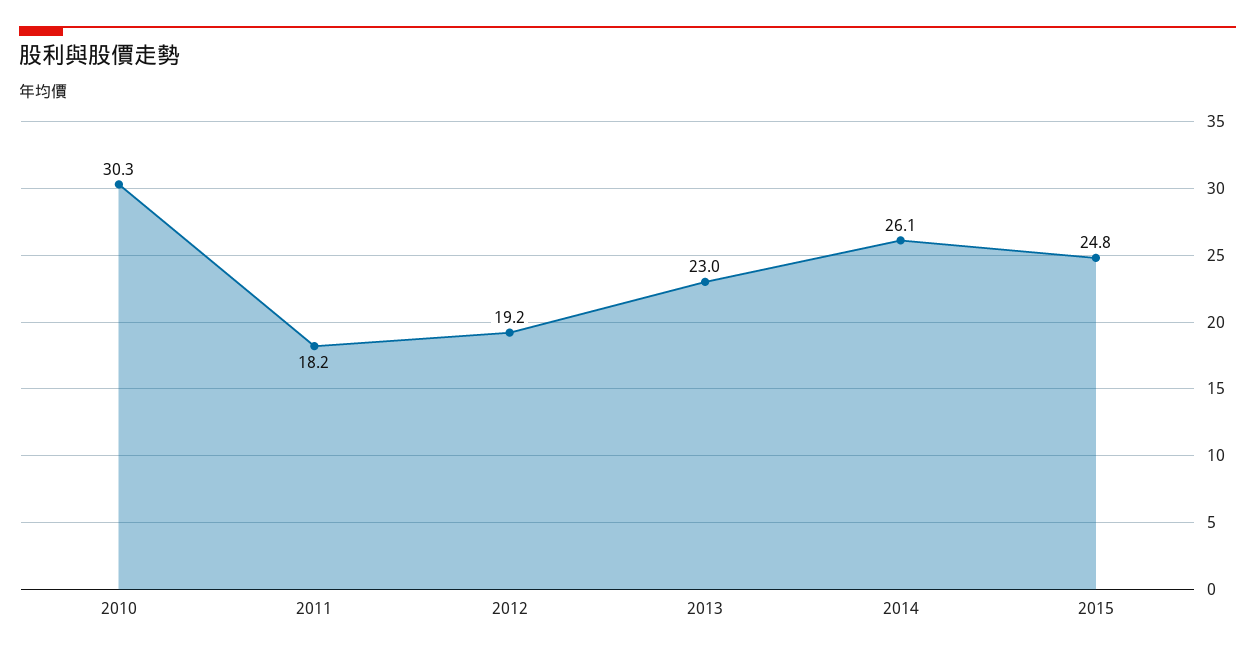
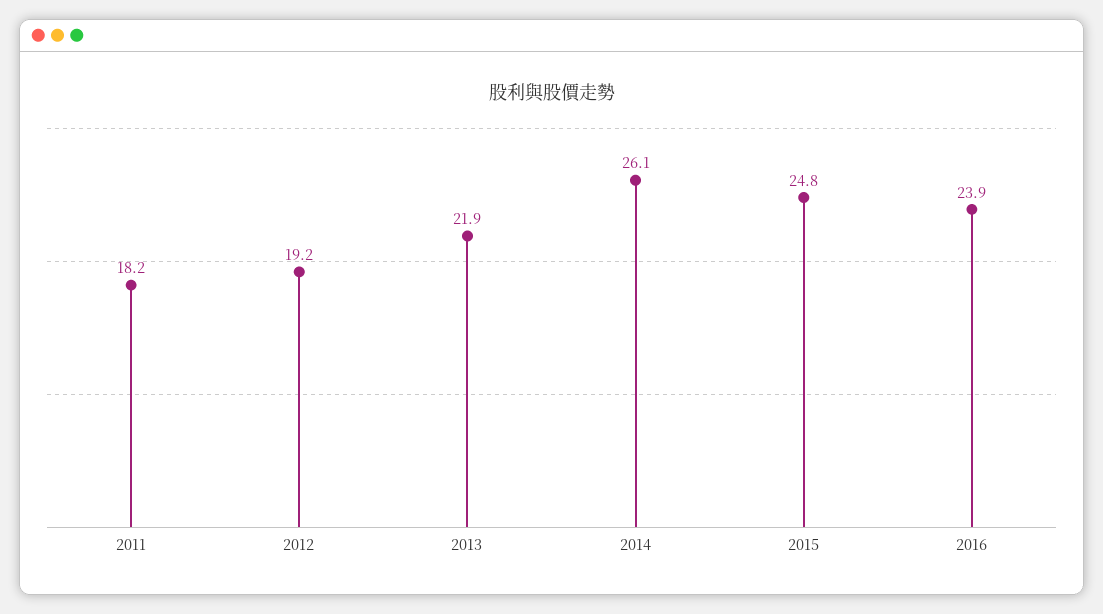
2010: 30.3 -> none
2013: 23 -> 21.9
2016: none -> 23.9

